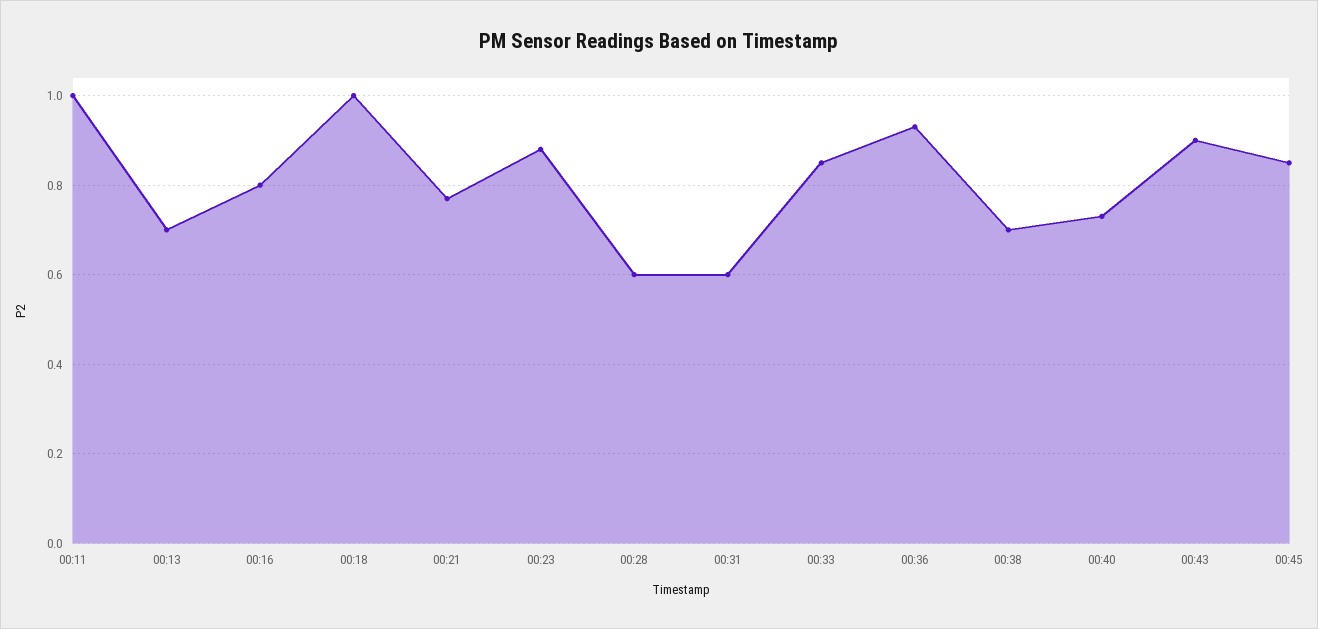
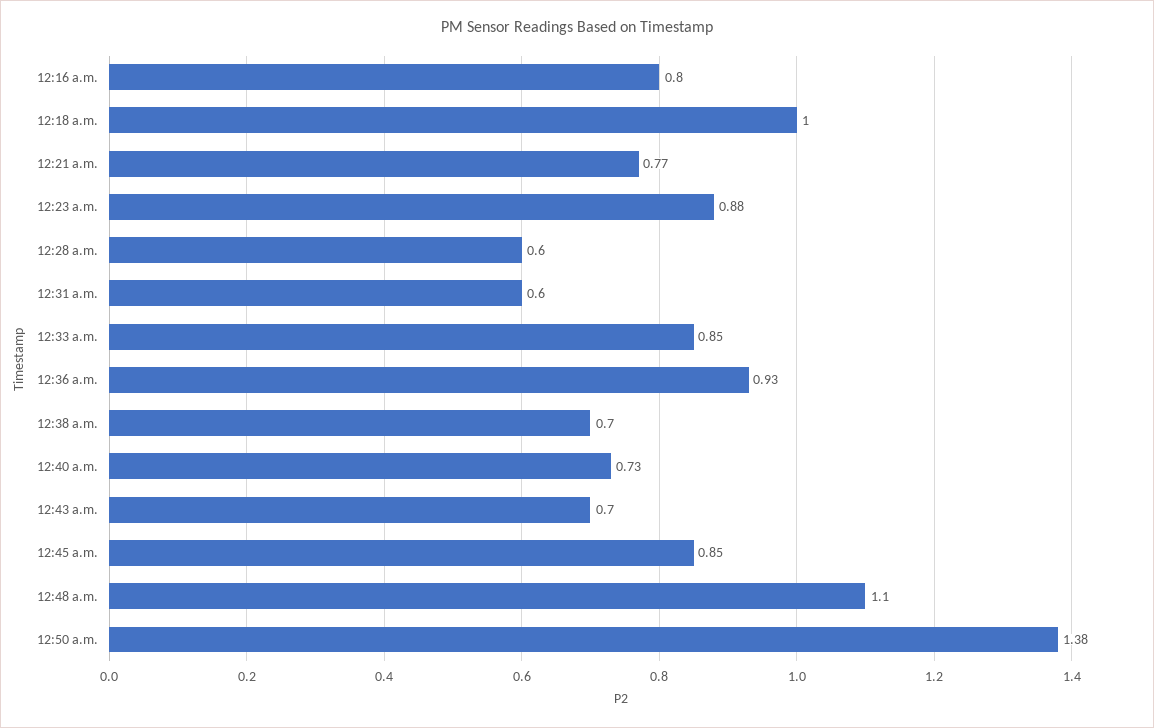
00:11: 1 -> none
00:13: 0.7 -> none
00:43: 0.9 -> 0.7
12:48 a.m.: none -> 1.1
12:50 a.m.: none -> 1.38

